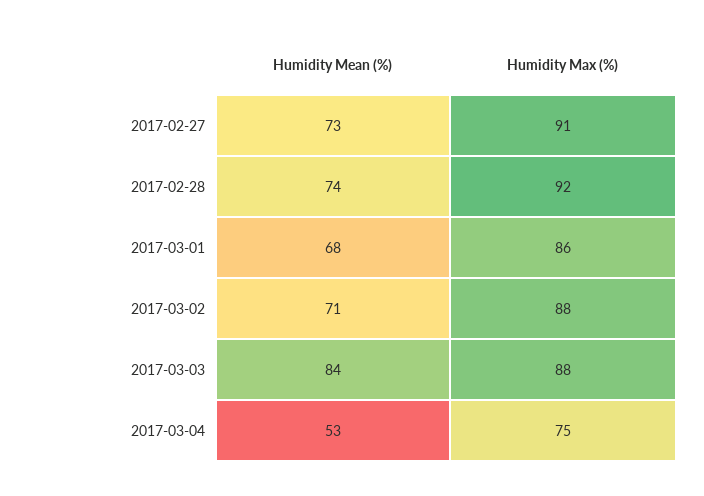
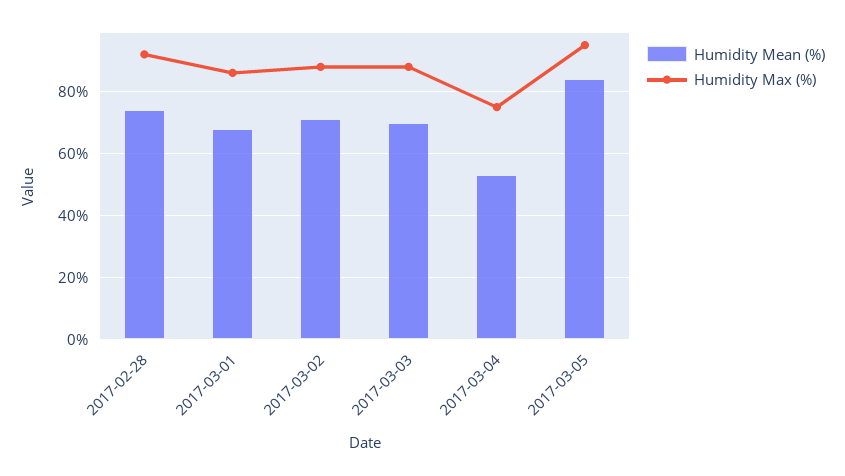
Humidity Mean (%), 2017-02-27: 73 -> none
Humidity Max (%), 2017-02-27: 91 -> none
Humidity Mean (%), 2017-03-03: 84 -> 70
Humidity Mean (%), 2017-03-05: none -> 85
Humidity Max (%), 2017-03-05: none -> 95

